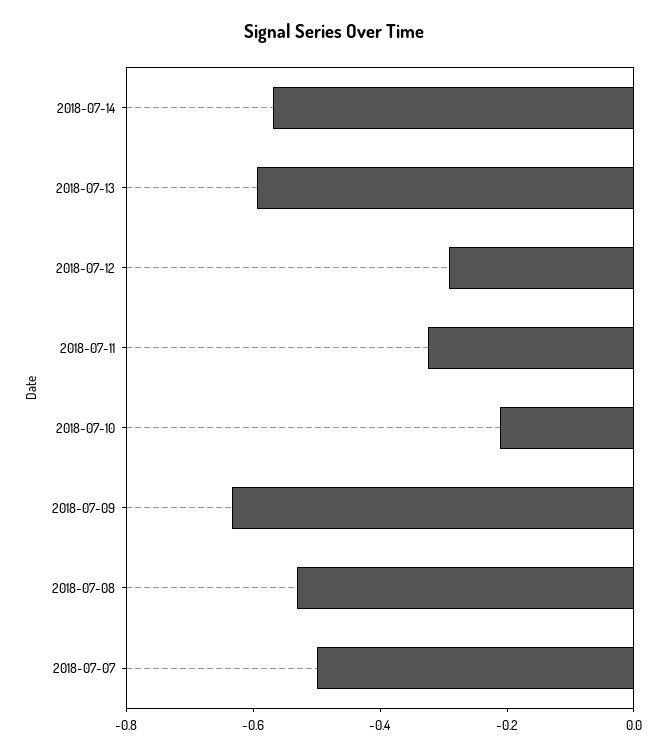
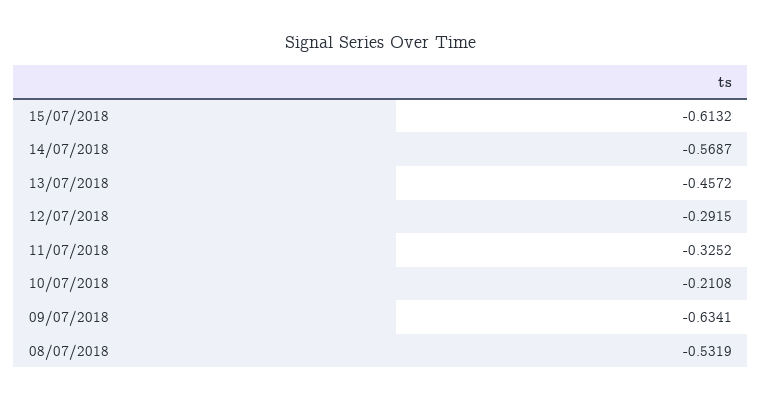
2018-07-13: -0.6 -> -0.4572
2018-07-07: -0.5 -> none
15/07/2018: none -> -0.6132

